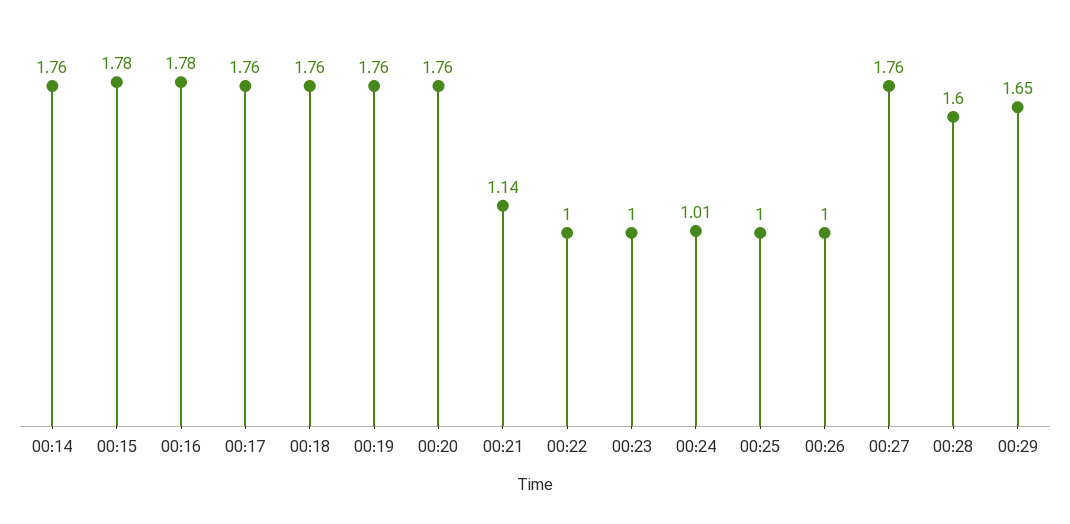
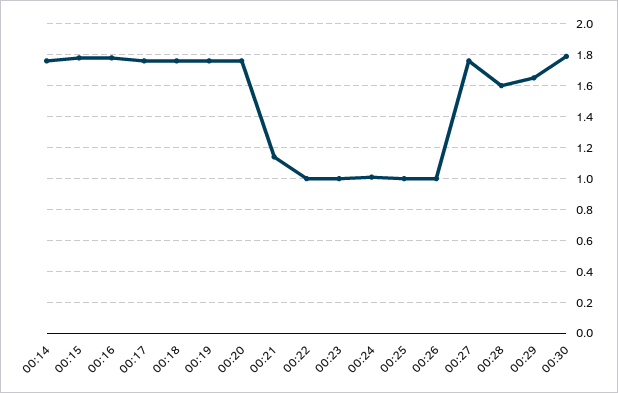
00:30: none -> 1.8

